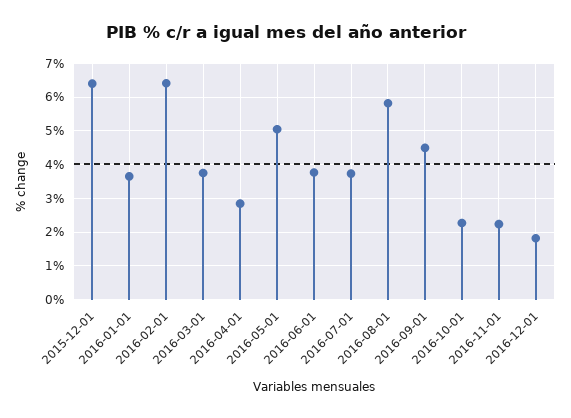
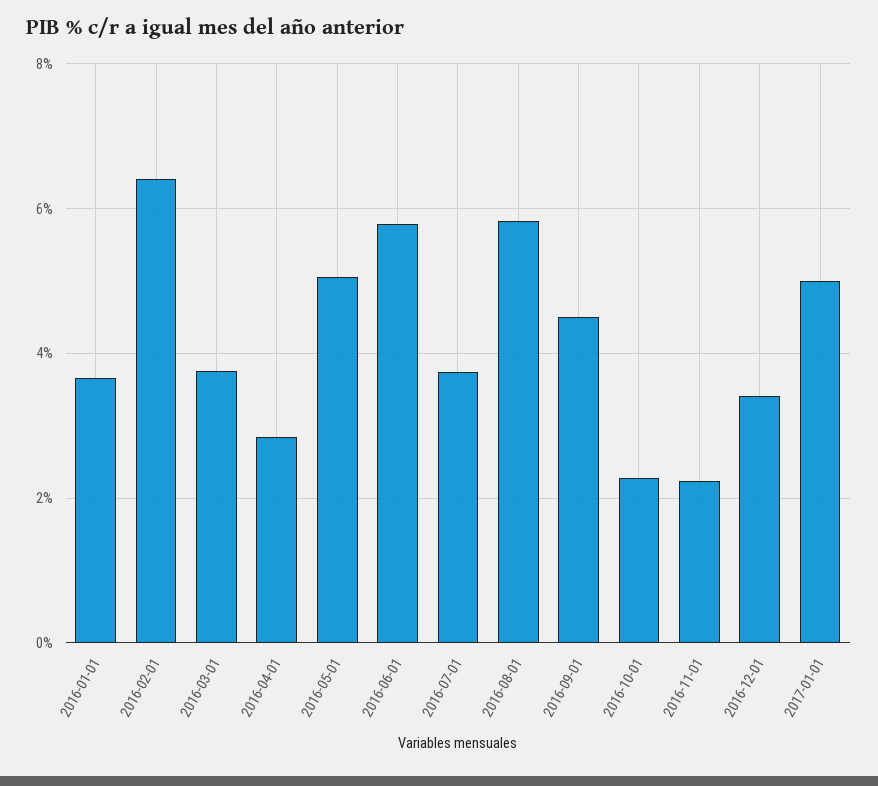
2015-12-01: 6.4 -> none
2016-06-01: 3.8 -> 5.8
2016-12-01: 1.8 -> 3.4
2017-01-01: none -> 5

